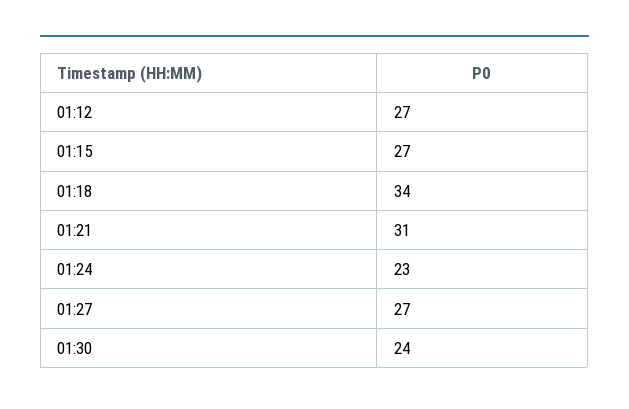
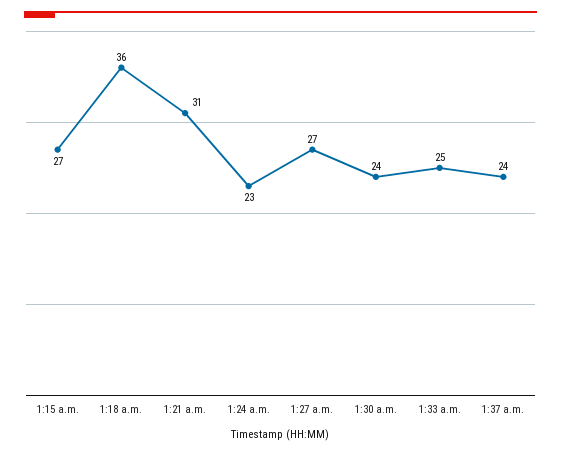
01:12: 27 -> none
01:18: 34 -> 36
1:33 a.m.: none -> 25
1:37 a.m.: none -> 24

